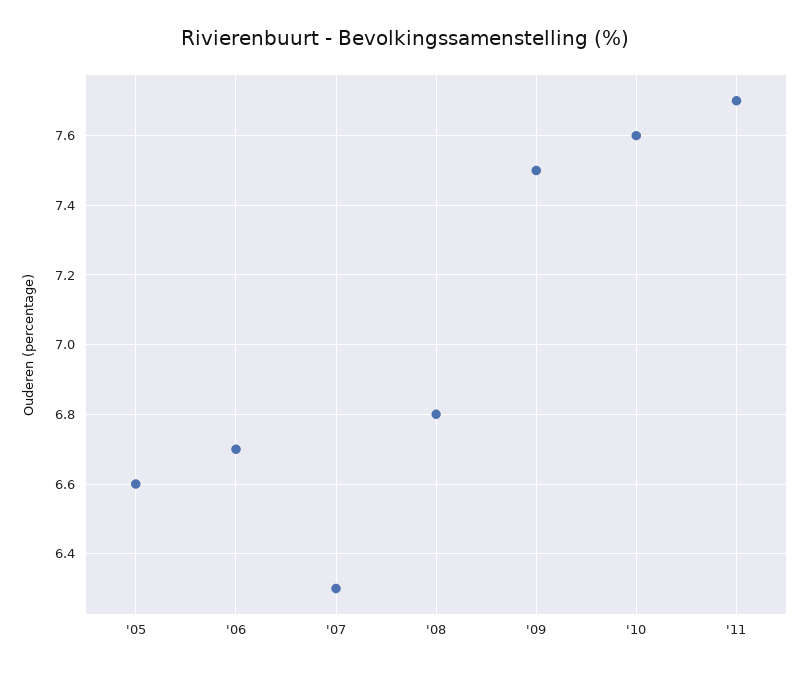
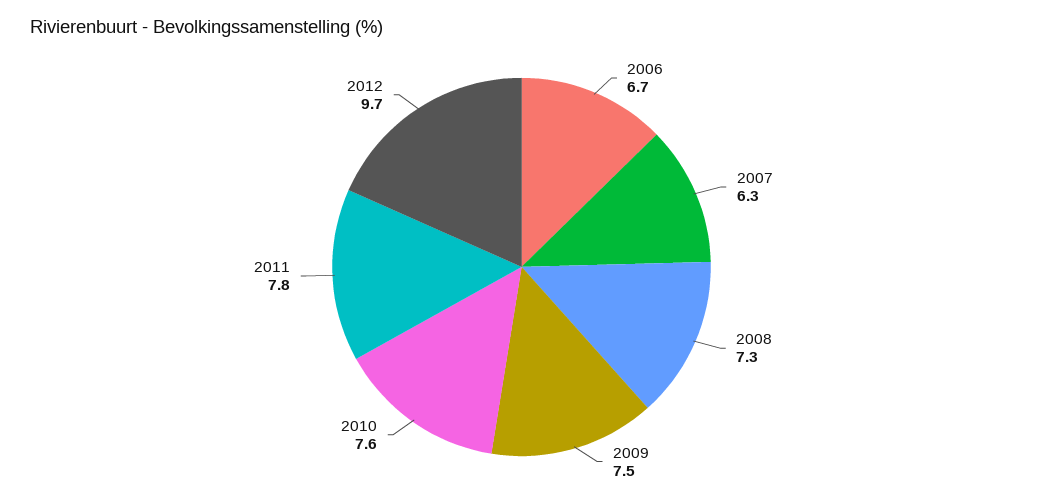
'05: 6.6 -> none
'08: 6.8 -> 7.3
'11: 7.7 -> 7.8
2012: none -> 9.7

